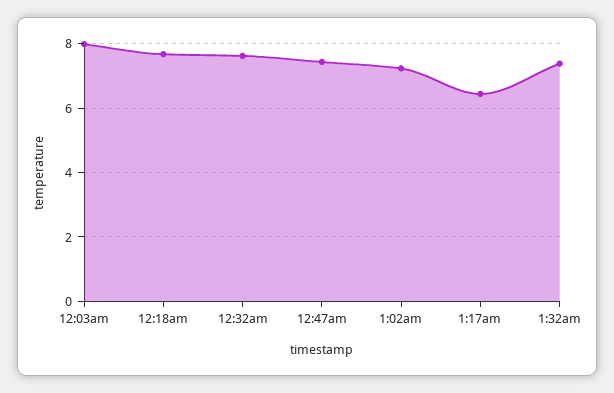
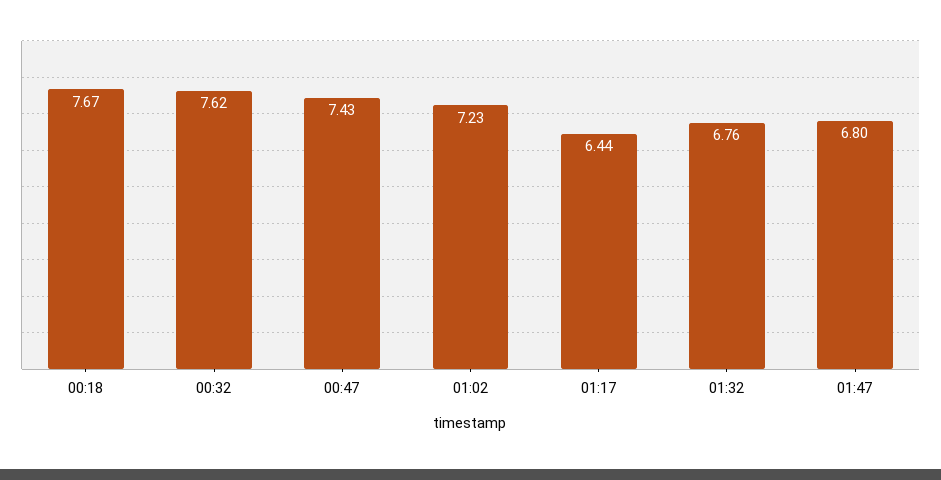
12:03am: 8 -> none
1:32am: 7.4 -> 6.76
01:47: none -> 6.8

